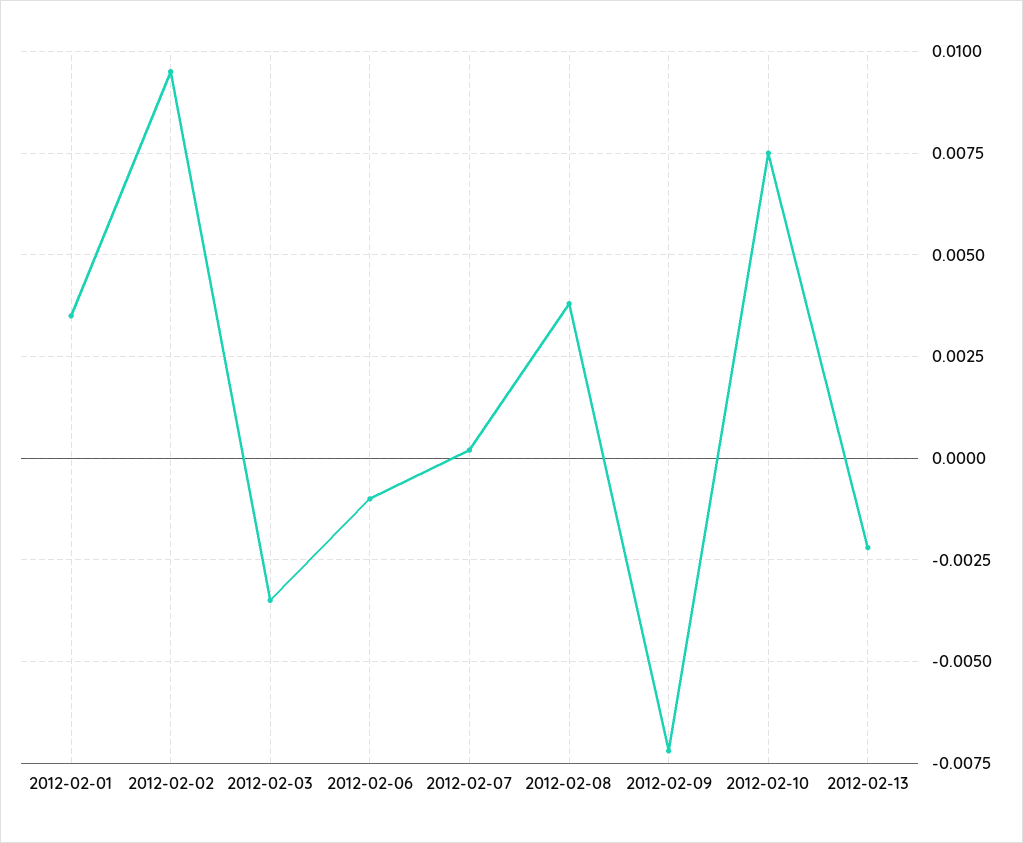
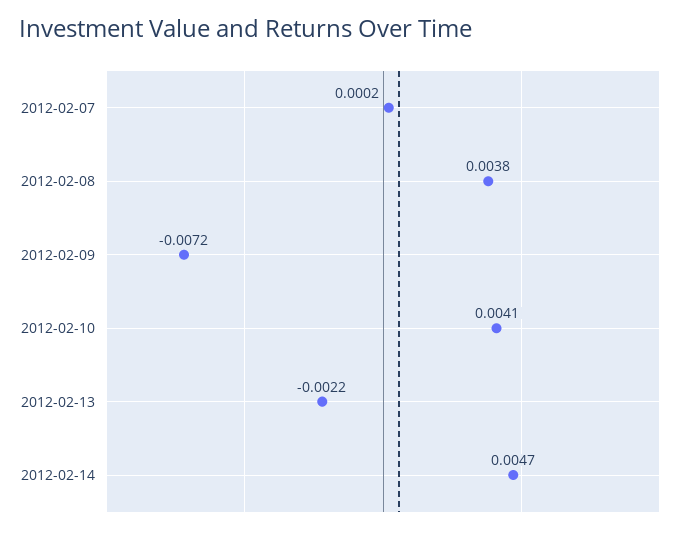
2012-02-01: 0.0035 -> none
2012-02-02: 0.0095 -> none
2012-02-03: -0.0035 -> none
2012-02-06: -0.001 -> none
2012-02-10: 0.0075 -> 0.0041
2012-02-14: none -> 0.0047

